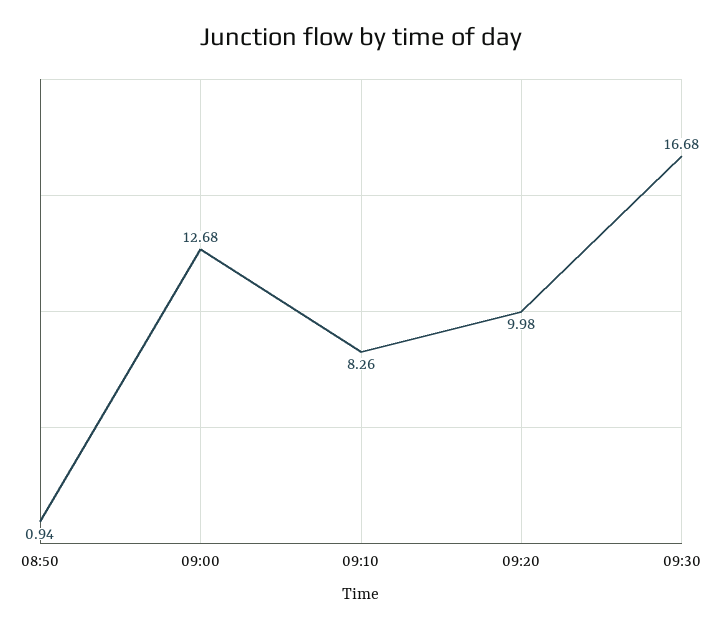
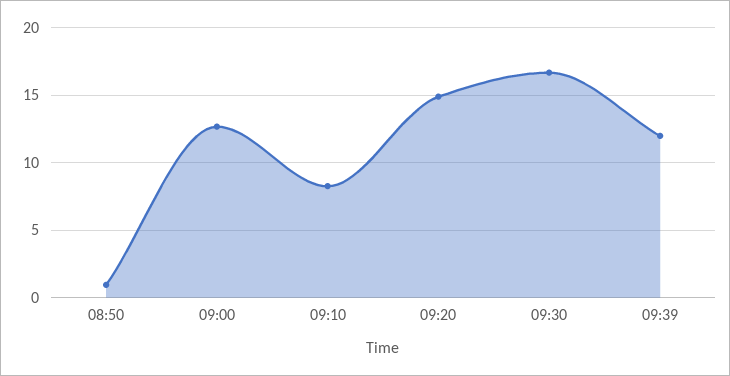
09:20: 9.98 -> 15
09:39: none -> 12

